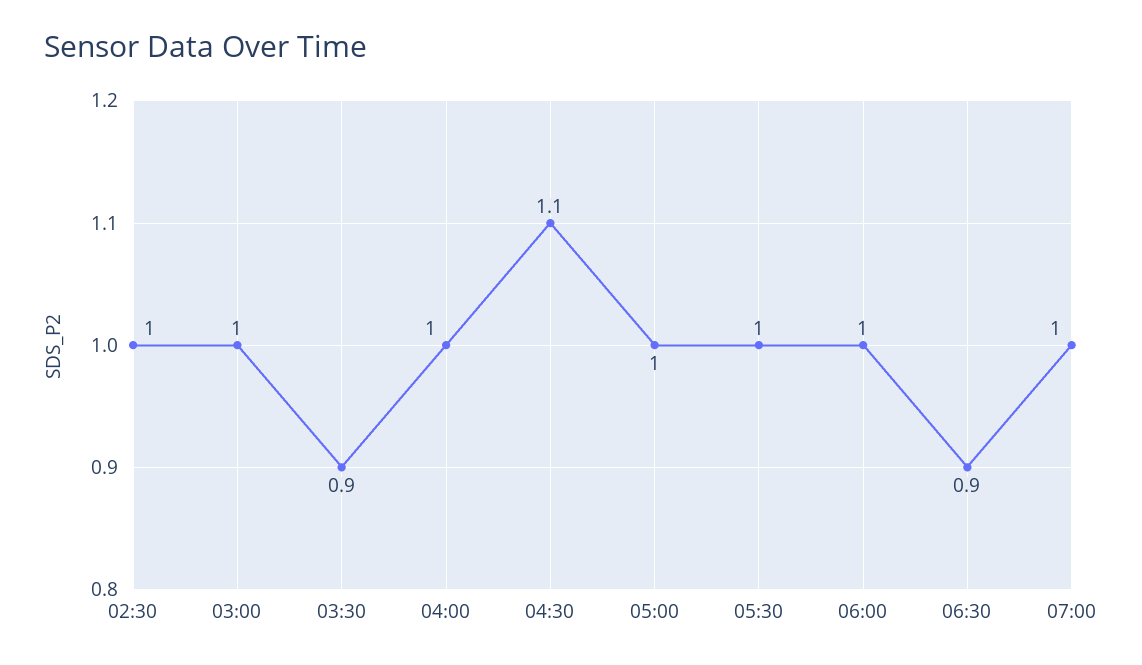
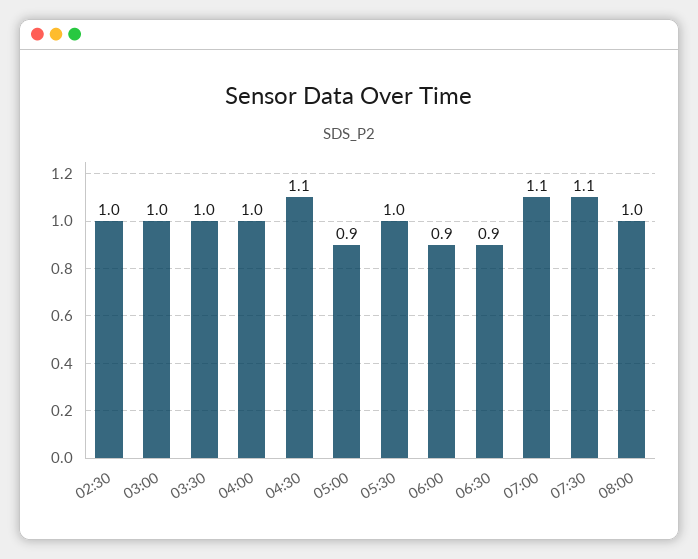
03:30: 0.9 -> 1
05:00: 1 -> 0.9
06:00: 1 -> 0.9
07:00: 1 -> 1.1
07:30: none -> 1.1
08:00: none -> 1

